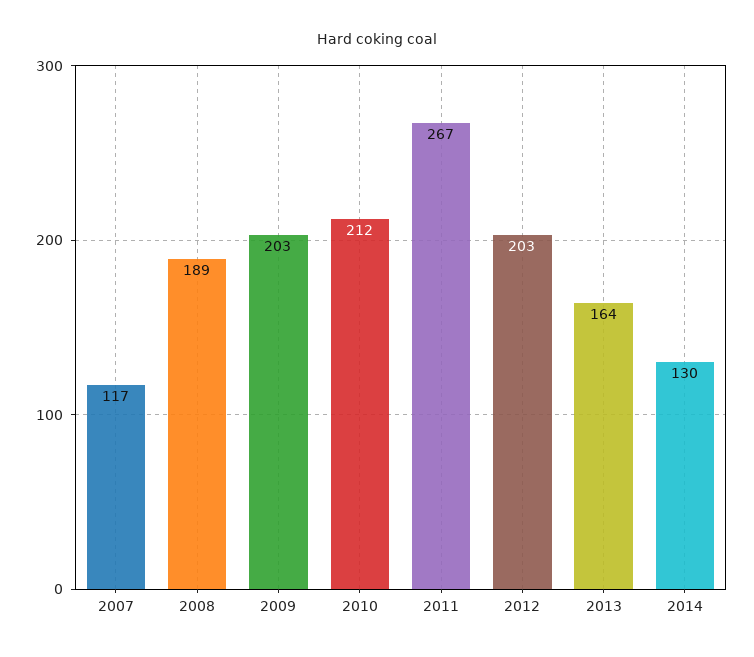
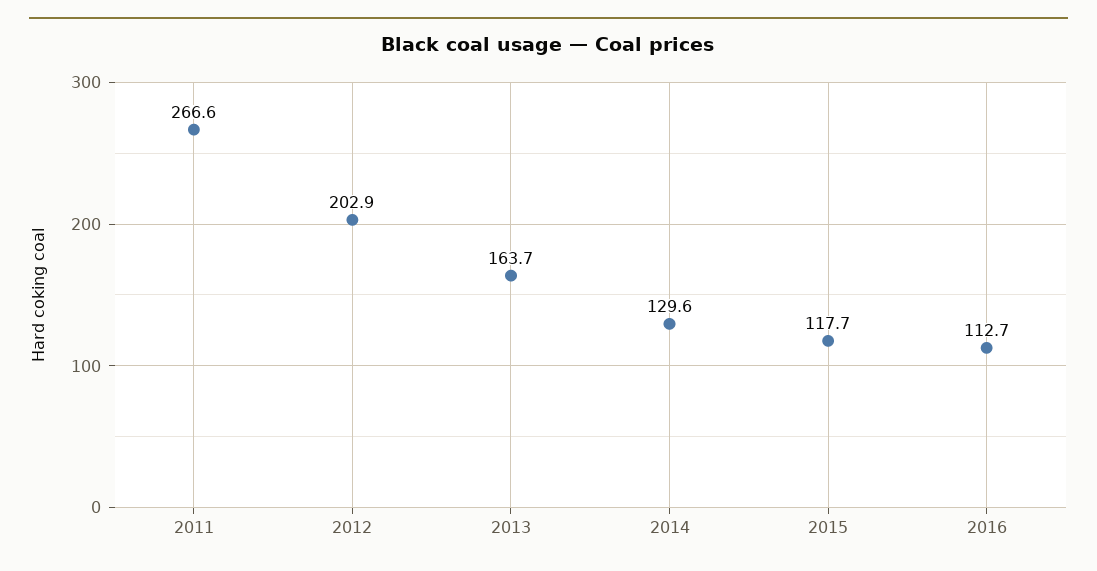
2007: 117 -> none
2008: 189 -> none
2009: 203 -> none
2010: 212 -> none
2015: none -> 117.7
2016: none -> 112.7

